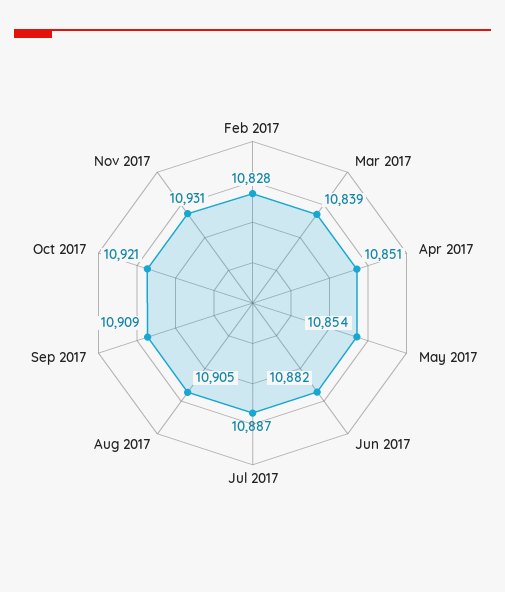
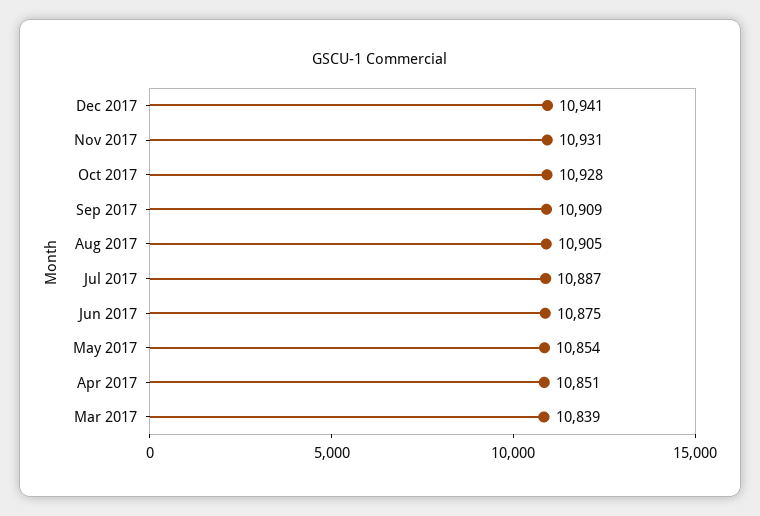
Feb 2017: 10828 -> none
Jun 2017: 10882 -> 10875
Oct 2017: 10921 -> 10928
Dec 2017: none -> 10941

